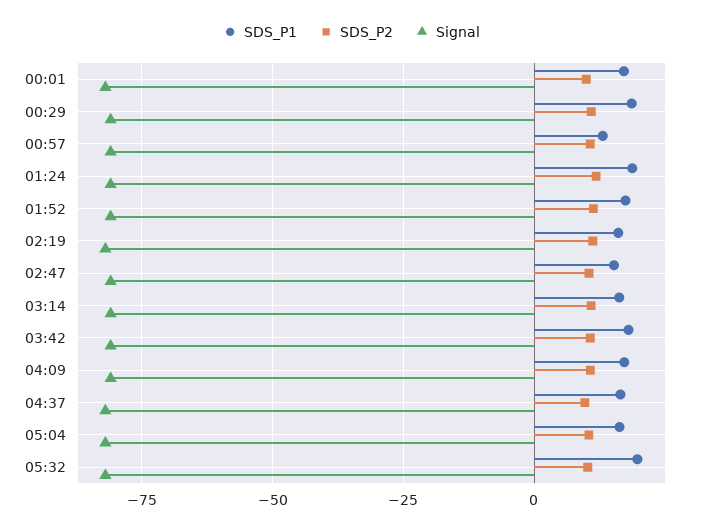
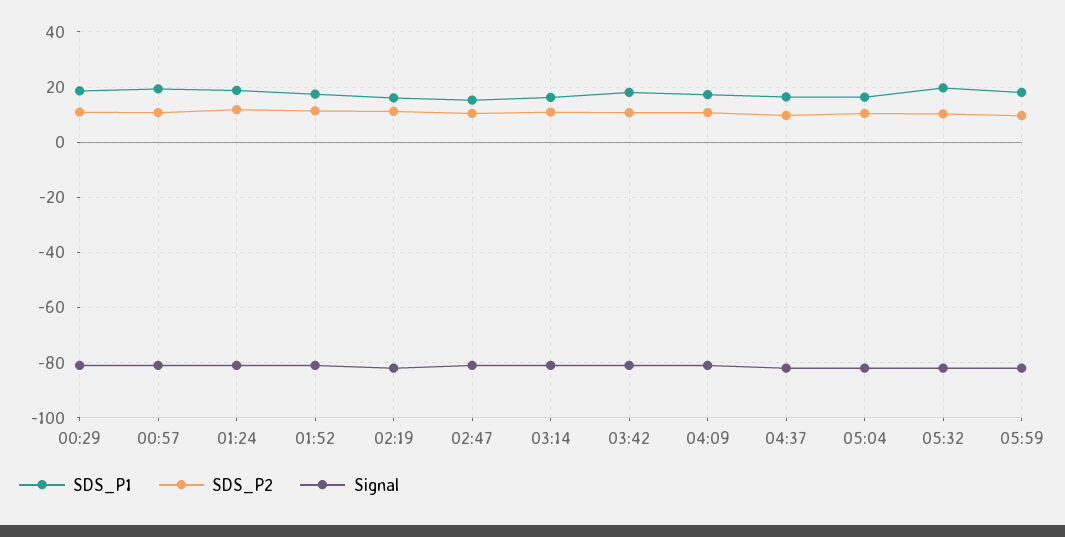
SDS_P1, 00:01: 17.5 -> none
SDS_P2, 00:01: 10 -> none
Signal, 00:01: -82.5 -> none
SDS_P1, 00:57: 12.5 -> 20
SDS_P1, 05:59: none -> 17.5
SDS_P2, 05:59: none -> 10
Signal, 05:59: none -> -82.5

